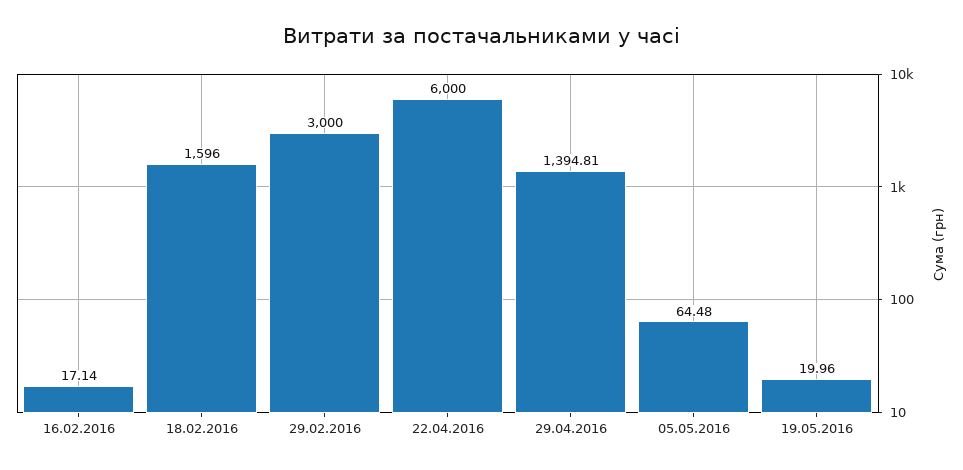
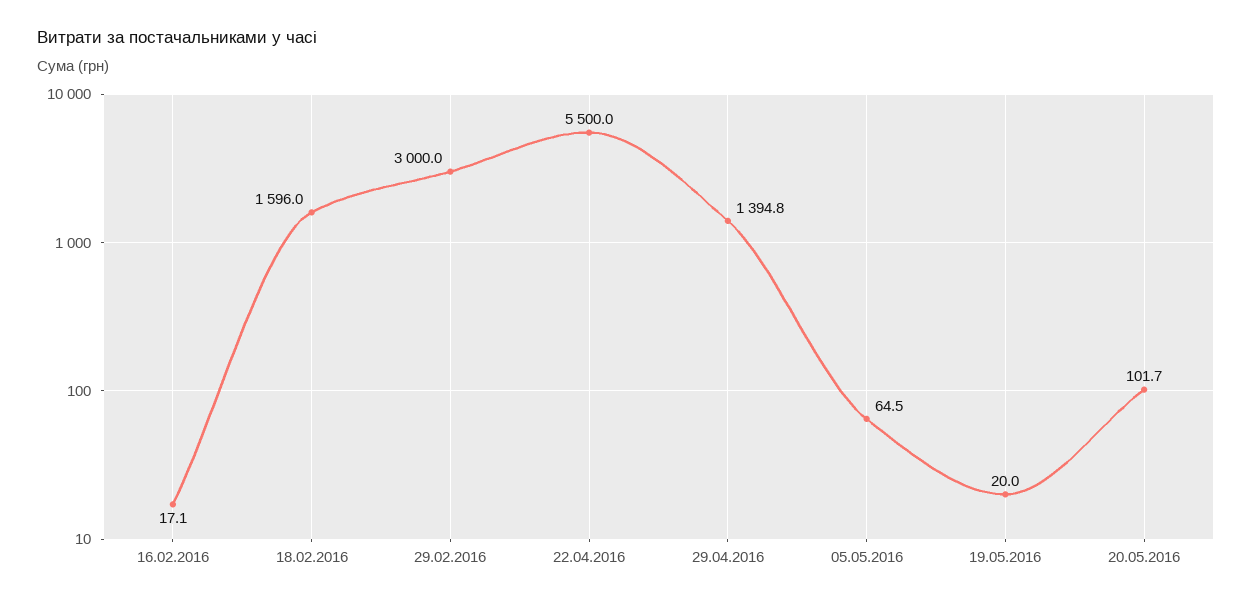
22.04.2016: 6000 -> 5500
20.05.2016: none -> 101.7

